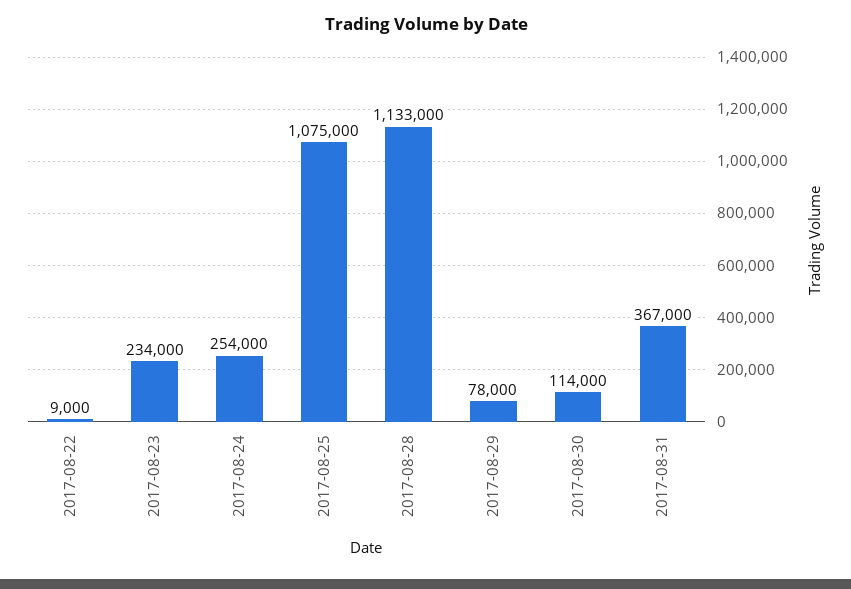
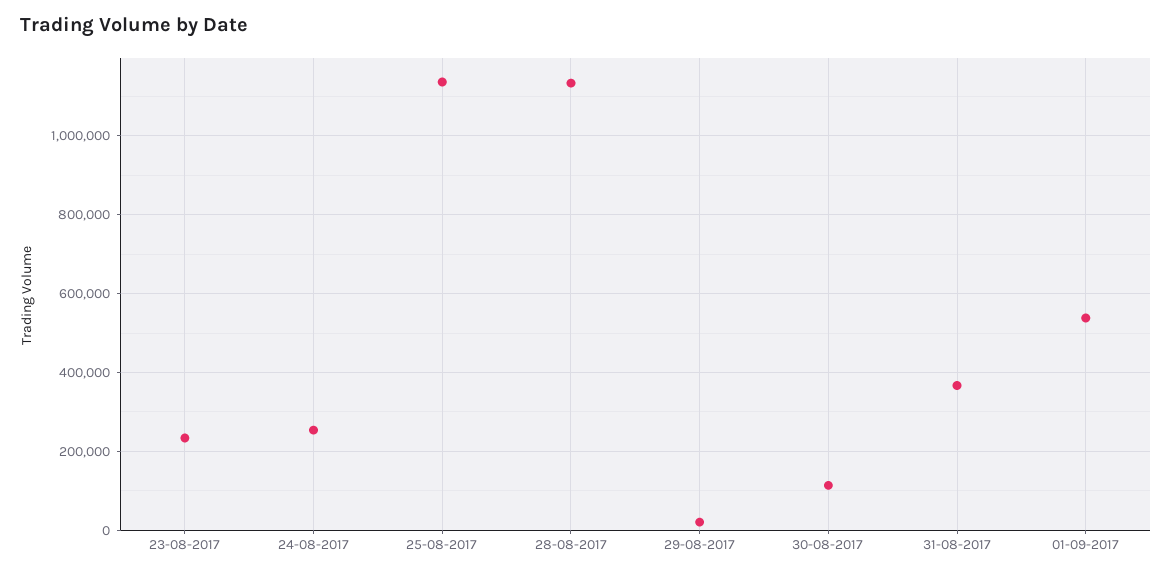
2017-08-22: 9000 -> none
2017-08-25: 1075000 -> 1140000
2017-08-29: 78000 -> 20000
01-09-2017: none -> 540000

